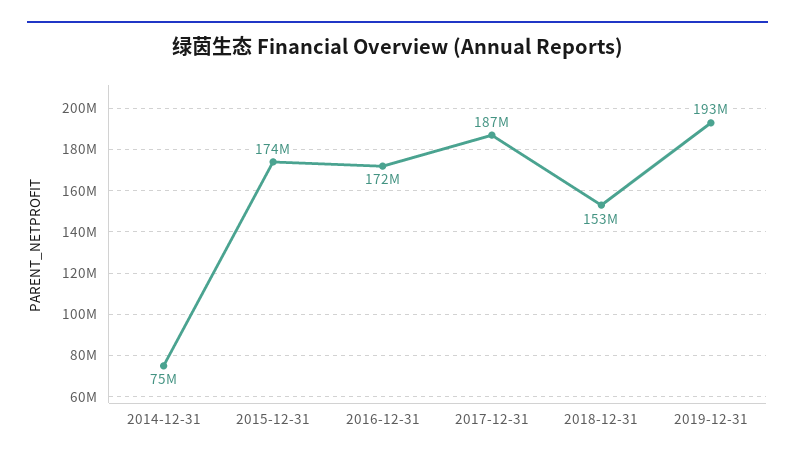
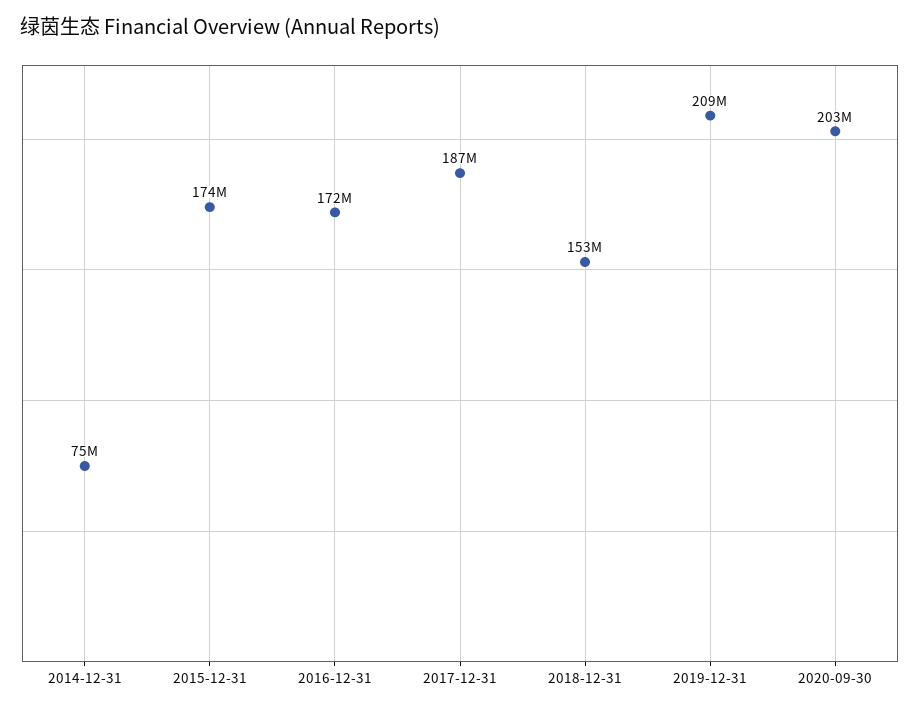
2019-12-31: 193000000 -> 209000000
2020-09-30: none -> 203000000

